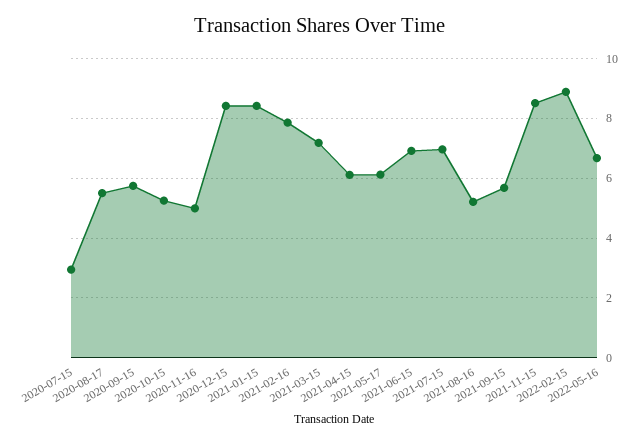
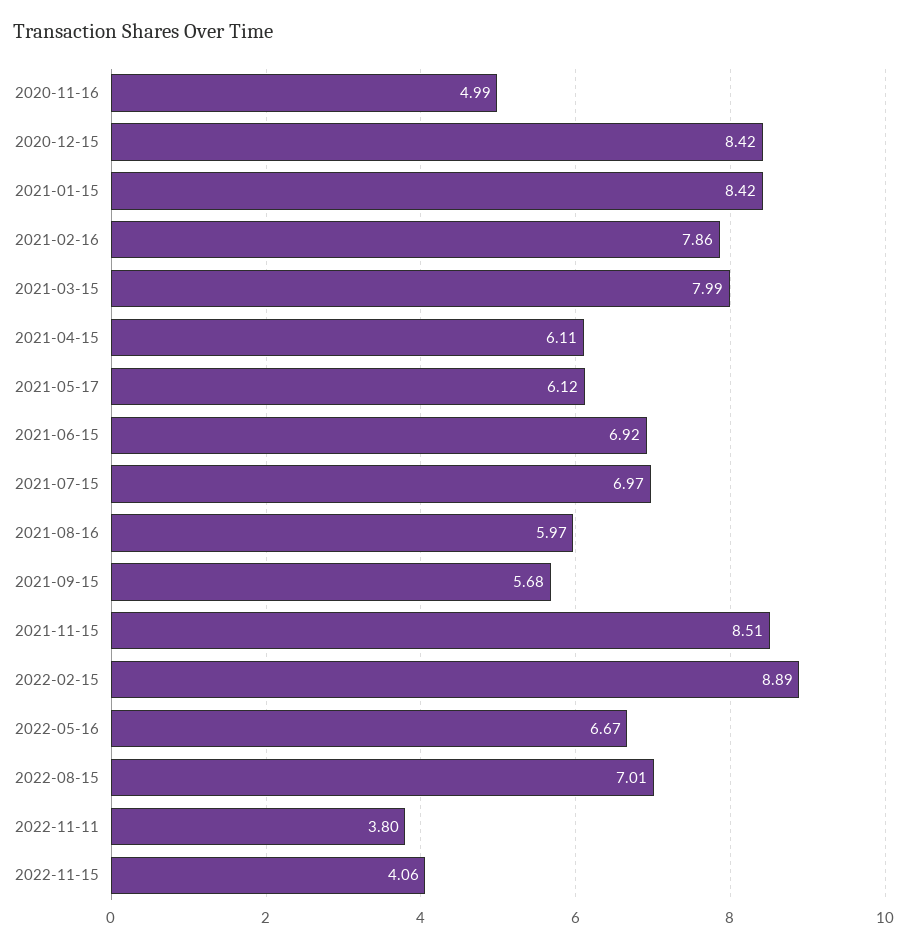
2020-07-15: 3 -> none
2020-08-17: 5.5 -> none
2020-09-15: 5.75 -> none
2020-10-15: 5.25 -> none
2021-03-15: 7.25 -> 7.99
2021-08-16: 5.25 -> 5.97
2022-08-15: none -> 7.01
2022-11-11: none -> 3.8
2022-11-15: none -> 4.06

